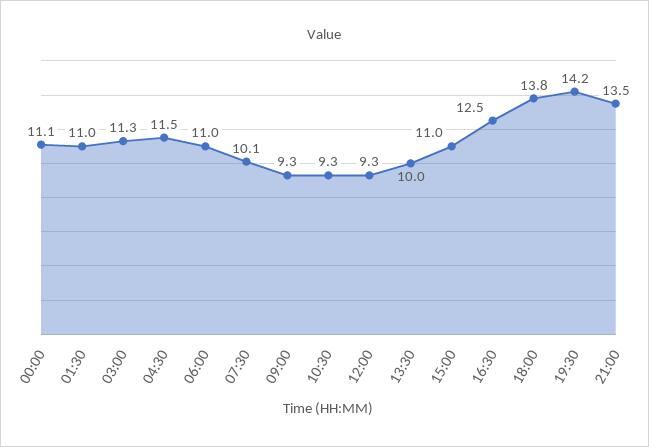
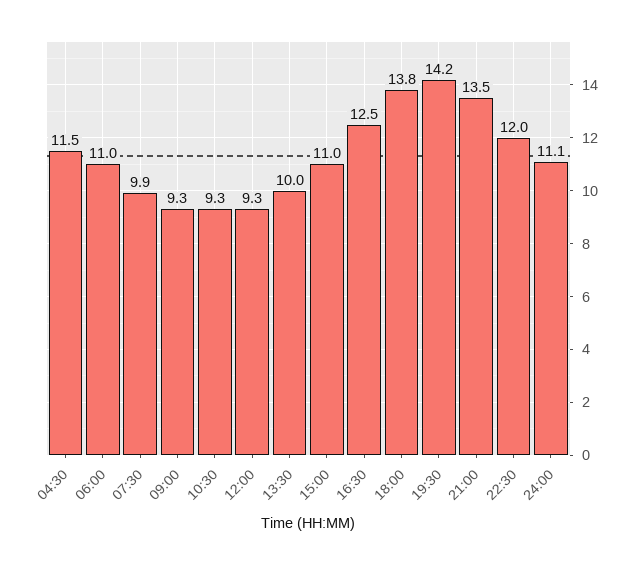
00:00: 11.1 -> none
01:30: 11 -> none
03:00: 11.3 -> none
07:30: 10.1 -> 9.9
22:30: none -> 12
24:00: none -> 11.1

